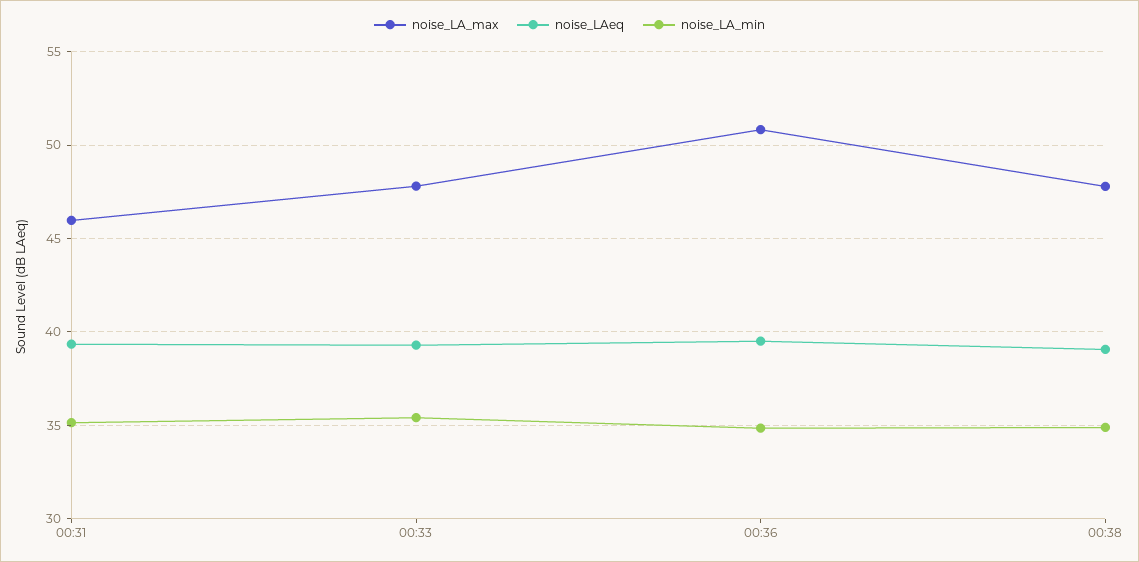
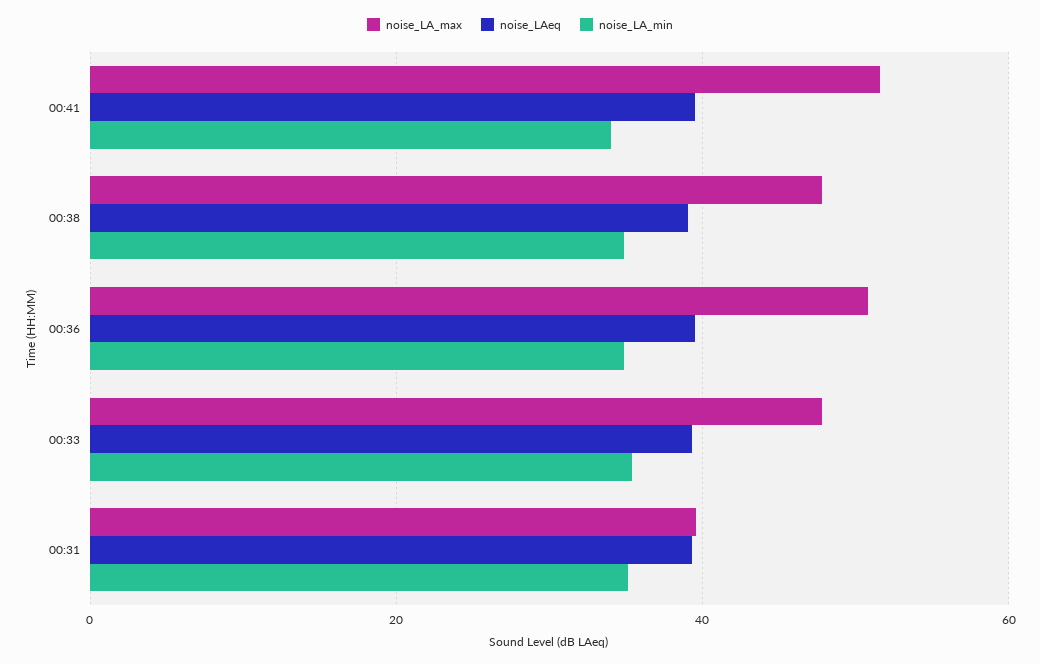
noise_LA_max, 00:31: 46 -> 40
noise_LA_max, 00:41: none -> 52
noise_LAeq, 00:41: none -> 40
noise_LA_min, 00:41: none -> 34

